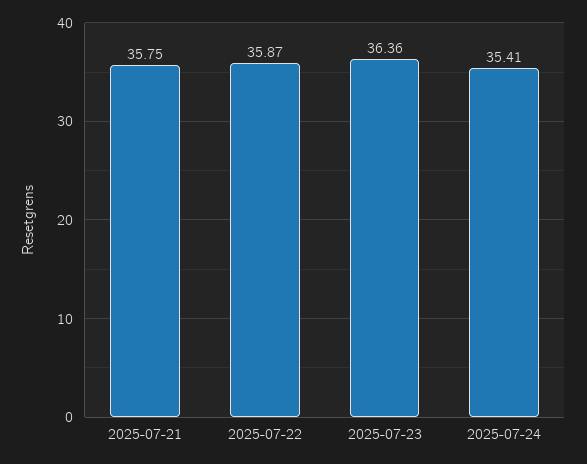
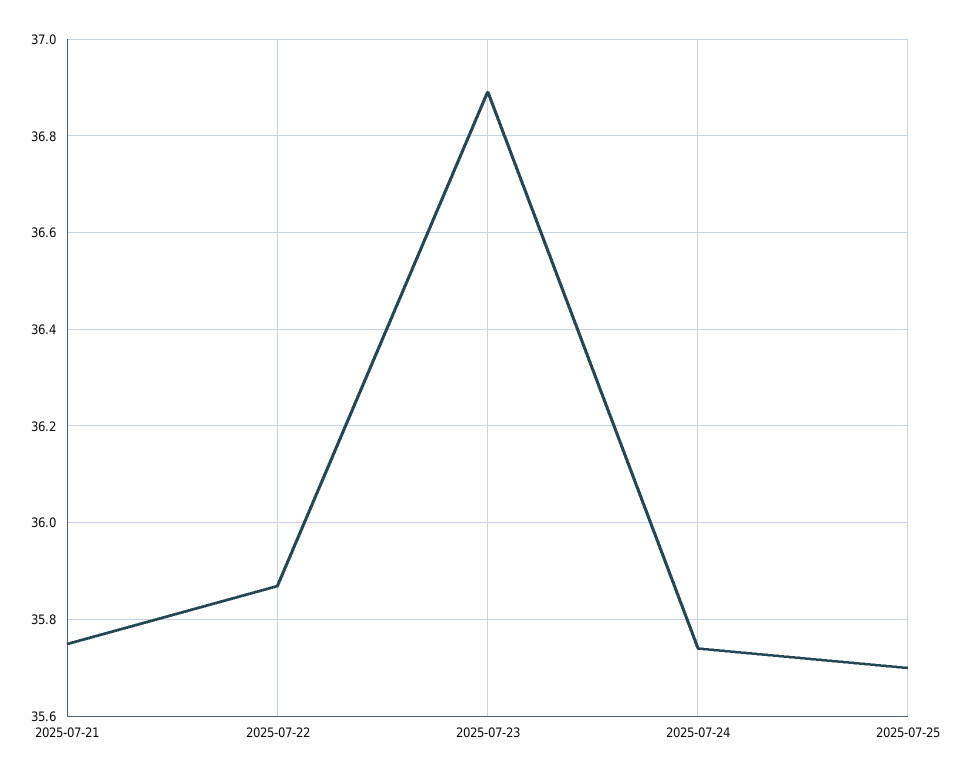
2025-07-23: 36.36 -> 36.9
2025-07-24: 35.41 -> 35.75
2025-07-25: none -> 35.7

